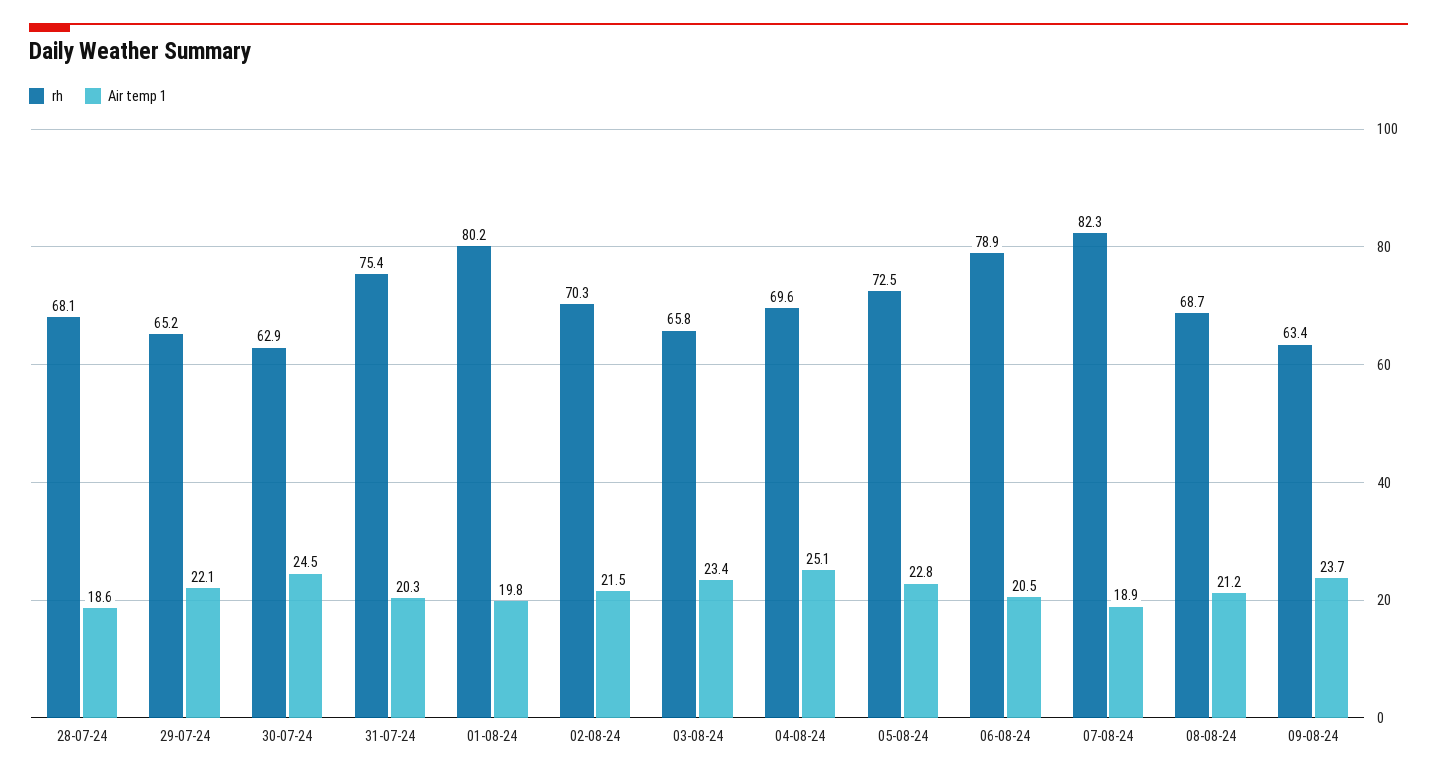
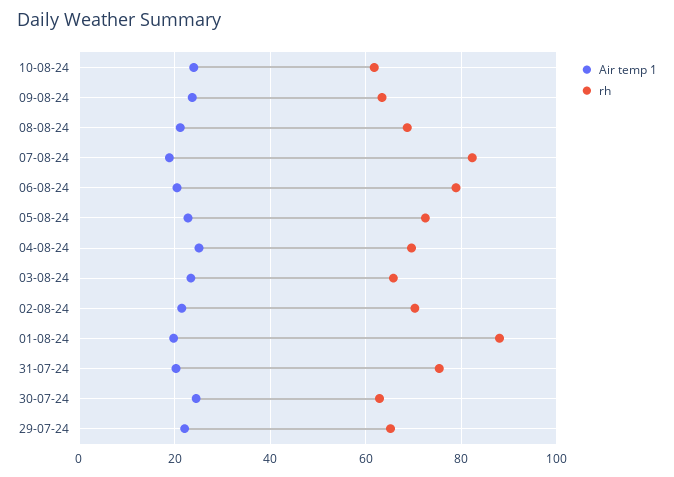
rh, 28-07-24: 68.1 -> none
Air temp 1, 28-07-24: 18.6 -> none
rh, 01-08-24: 80.2 -> 88
Air temp 1, 10-08-24: none -> 24
rh, 10-08-24: none -> 62

